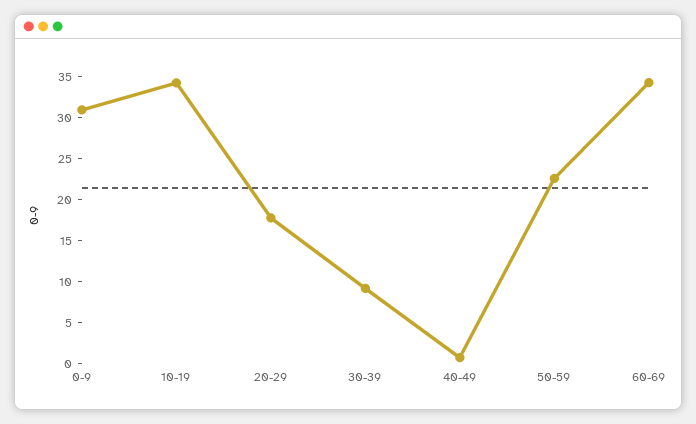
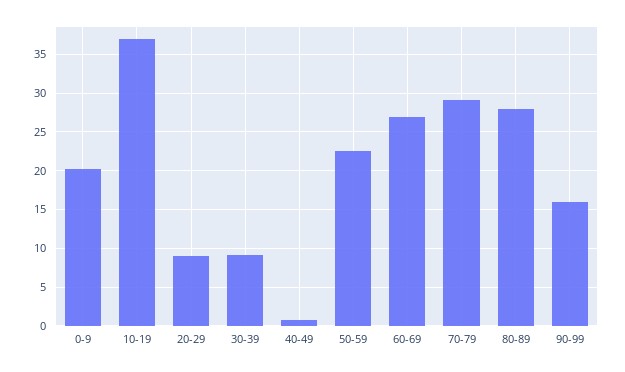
0-9: 31 -> 20
10-19: 34 -> 37
20-29: 18 -> 9
60-69: 34 -> 27
70-79: none -> 29
80-89: none -> 28
90-99: none -> 16

